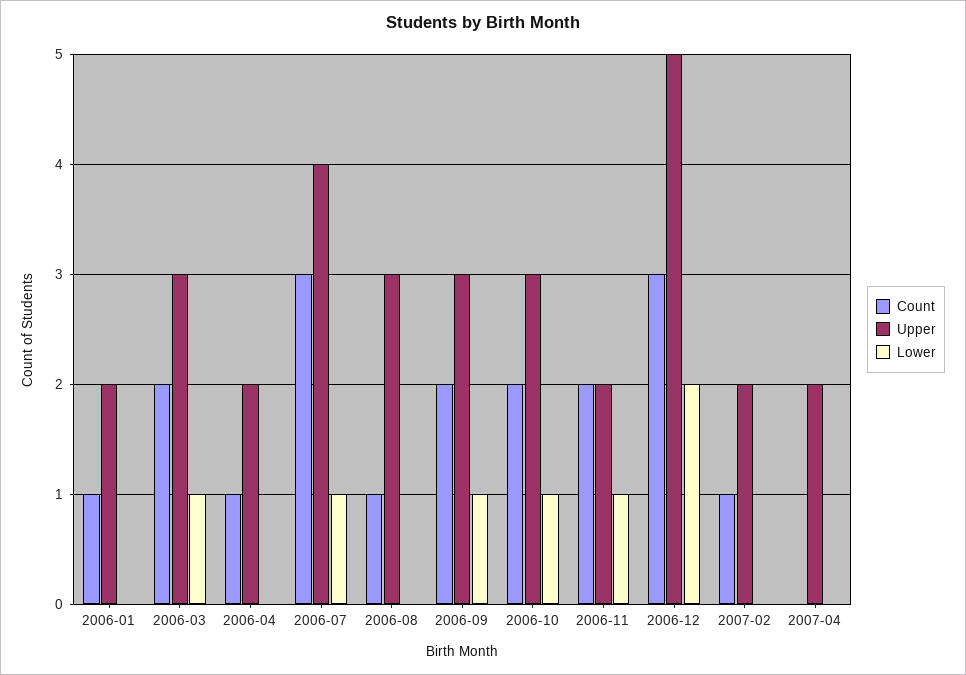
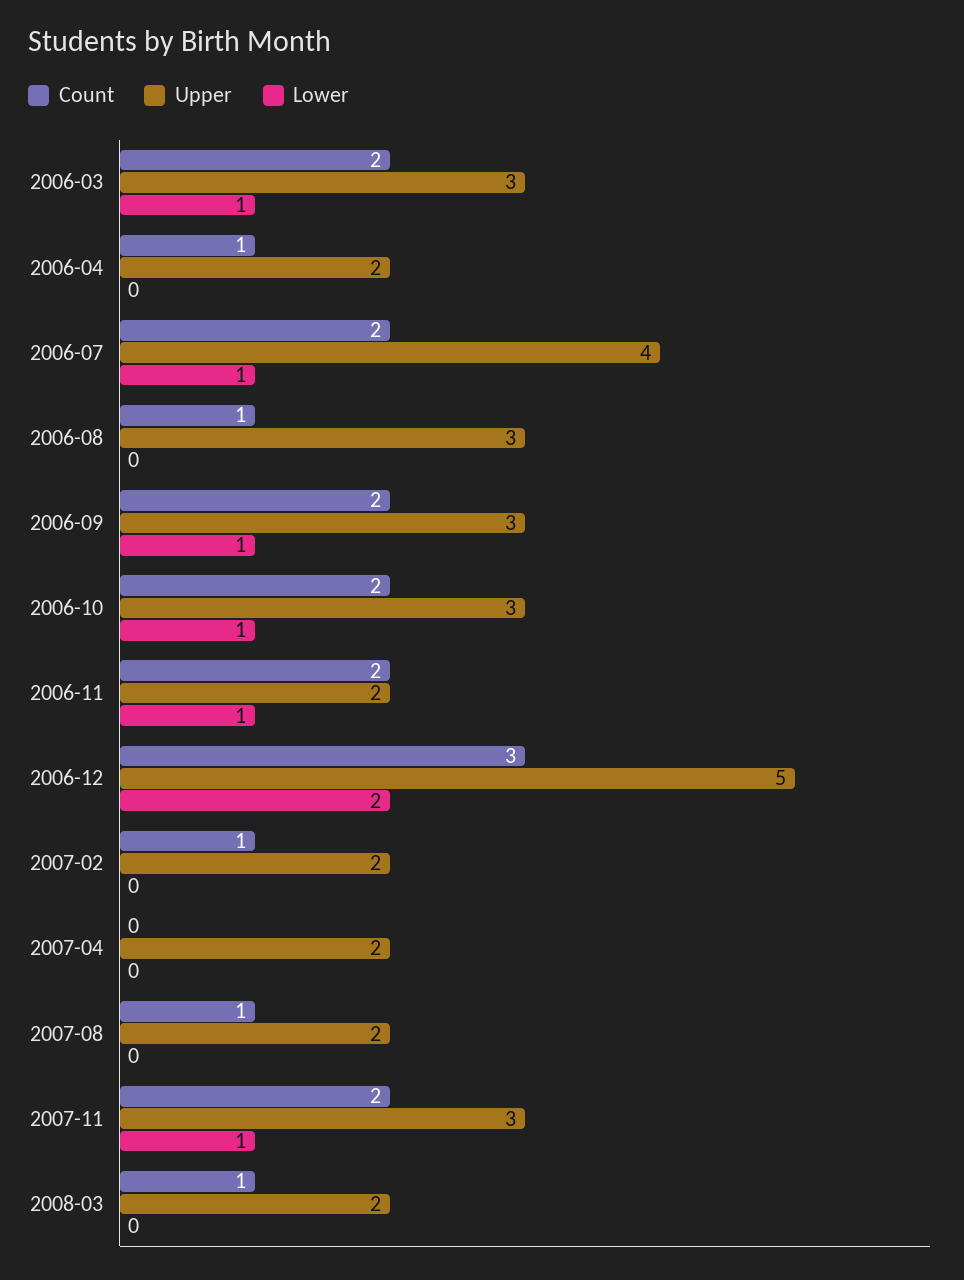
Count, 2006-01: 1 -> none
Upper, 2006-01: 2 -> none
Lower, 2006-01: 0 -> none
Count, 2006-07: 3 -> 2
Count, 2007-08: none -> 1
Upper, 2007-08: none -> 2
Lower, 2007-08: none -> 0
Count, 2007-11: none -> 2
Upper, 2007-11: none -> 3
Lower, 2007-11: none -> 1
Count, 2008-03: none -> 1
Upper, 2008-03: none -> 2
Lower, 2008-03: none -> 0

